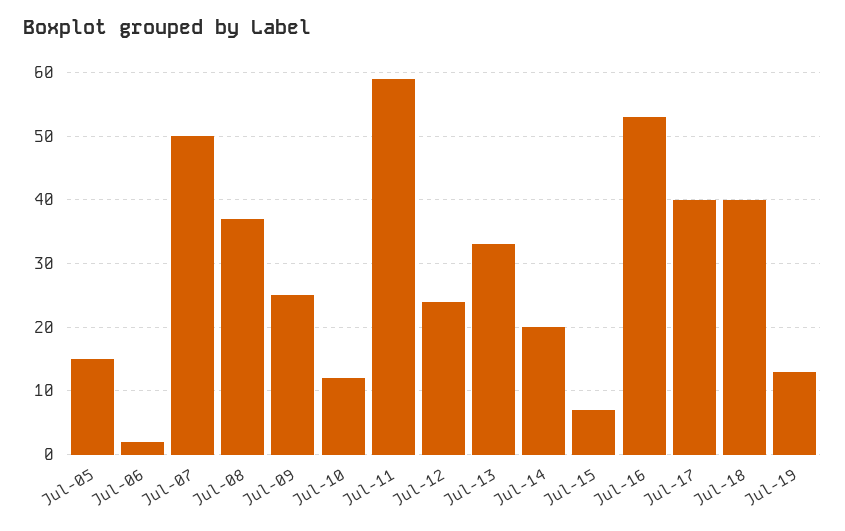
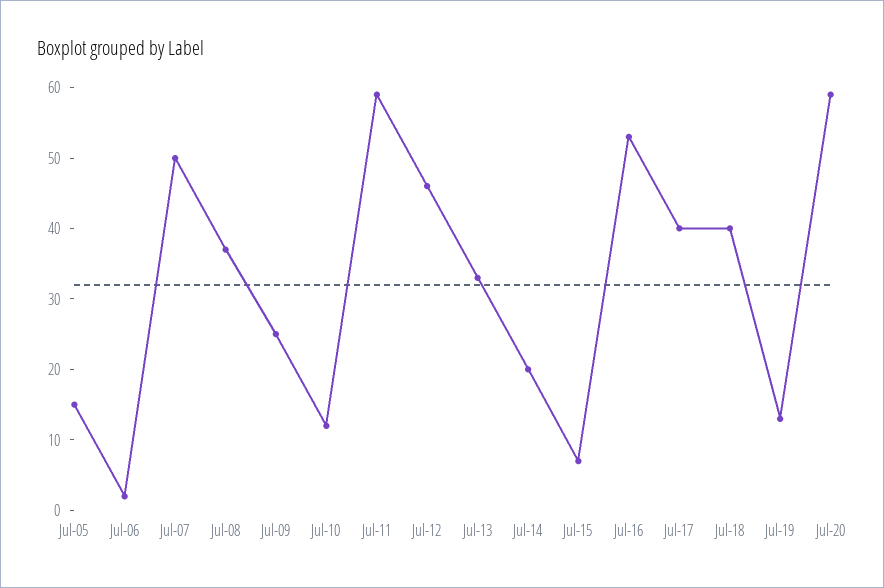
Jul-12: 24 -> 45
Jul-20: none -> 60

